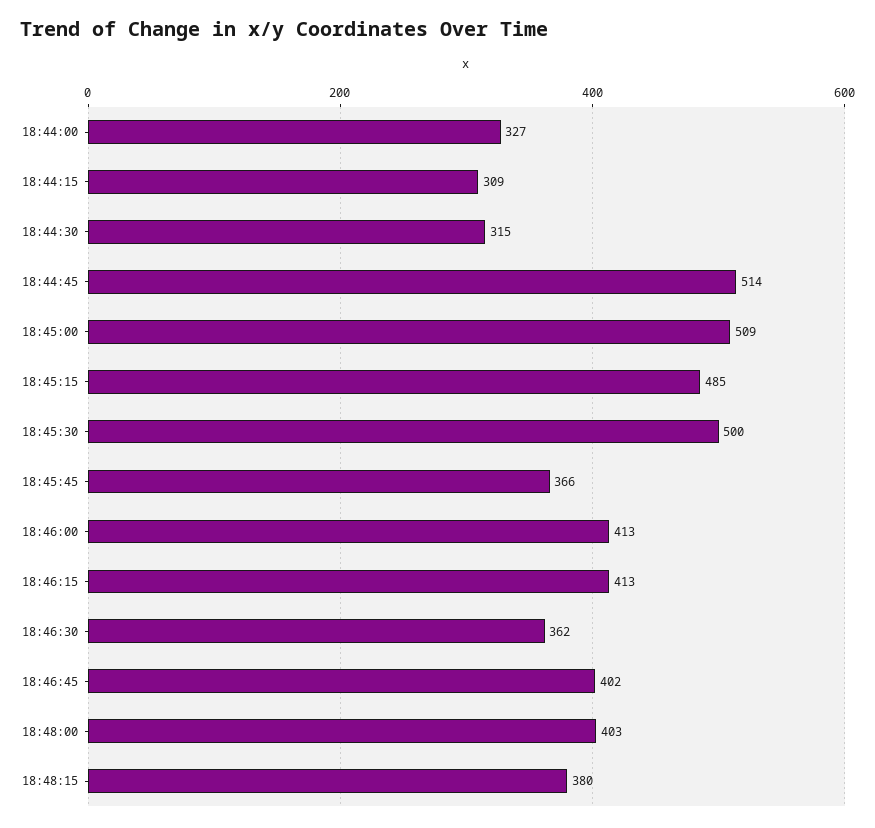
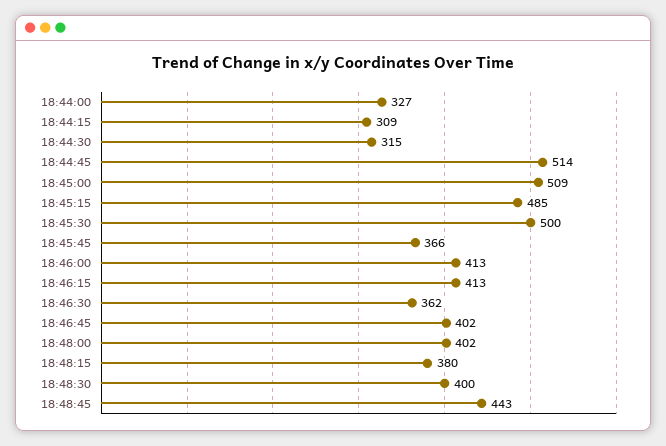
18:48:00: 403 -> 402
18:48:30: none -> 400
18:48:45: none -> 443

